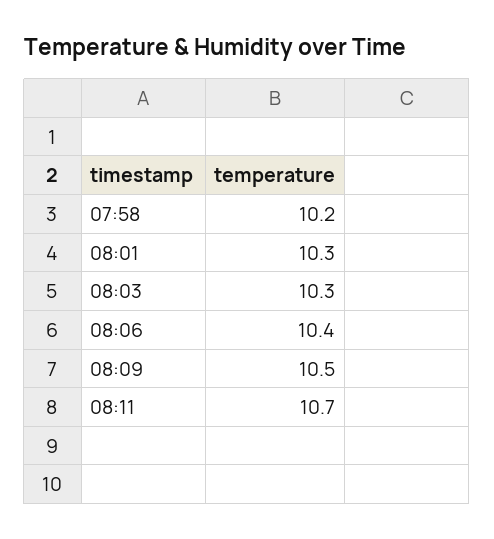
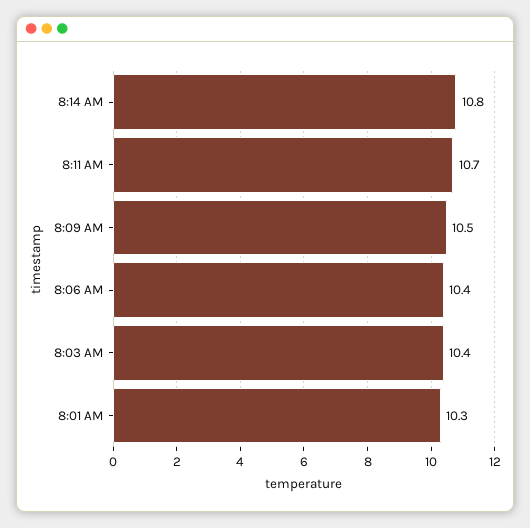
07:58: 10.2 -> none
08:03: 10.3 -> 10.4
8:14 AM: none -> 10.8

